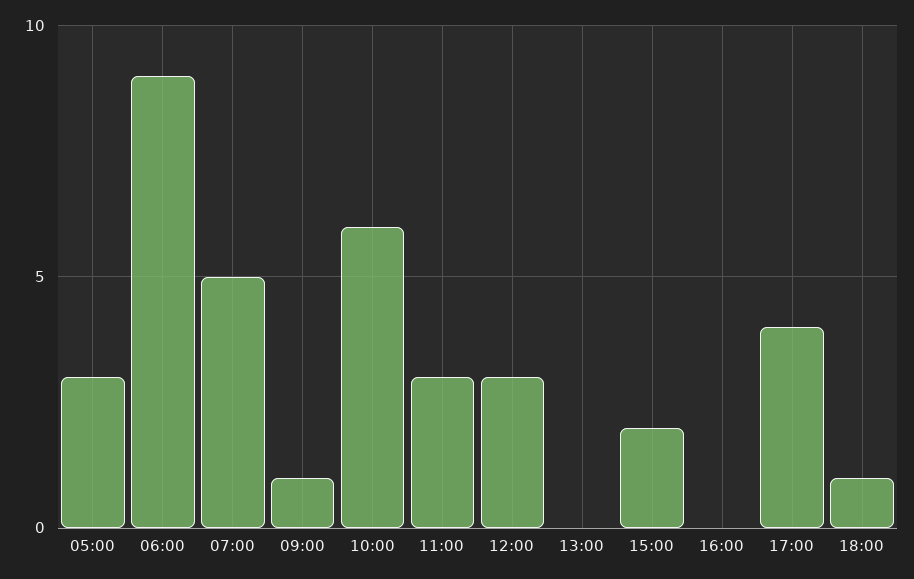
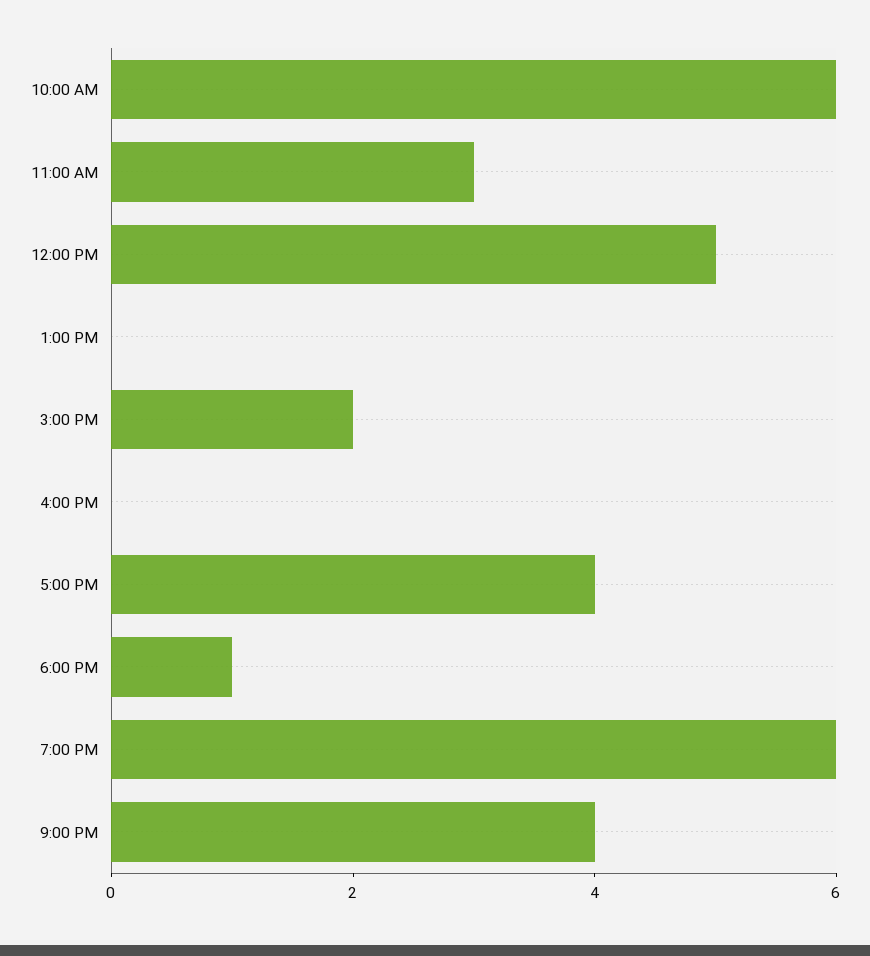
05:00: 3 -> none
06:00: 9 -> none
07:00: 5 -> none
09:00: 1 -> none
12:00: 3 -> 5
7:00 PM: none -> 6
9:00 PM: none -> 4

